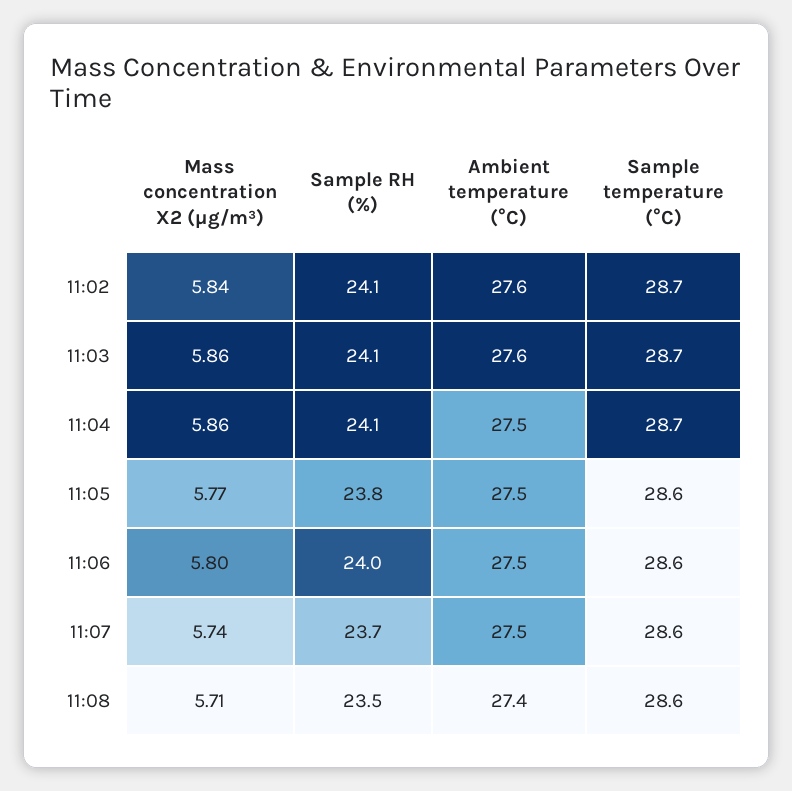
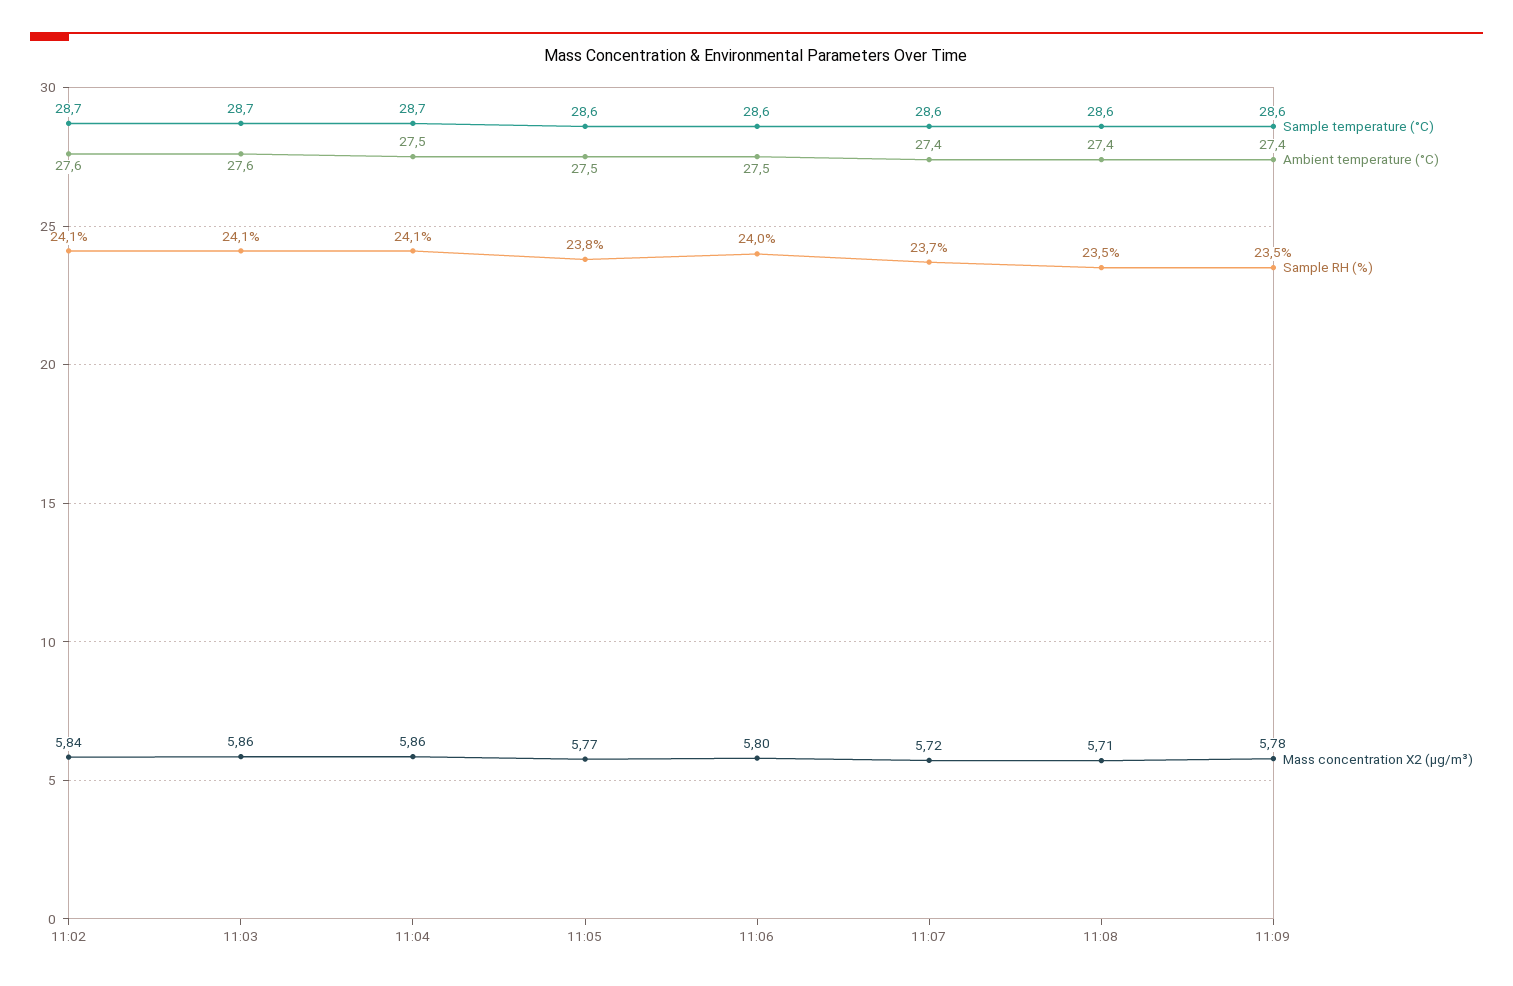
Mass concentration X2 (μg/m³), 11:07: 5.74 -> 5.72
Ambient temperature (°C), 11:07: 27.5 -> 27.4
Sample temperature (°C), 11:09: none -> 28.6
Ambient temperature (°C), 11:09: none -> 27.4
Sample RH (%), 11:09: none -> 23.5
Mass concentration X2 (μg/m³), 11:09: none -> 5.78

